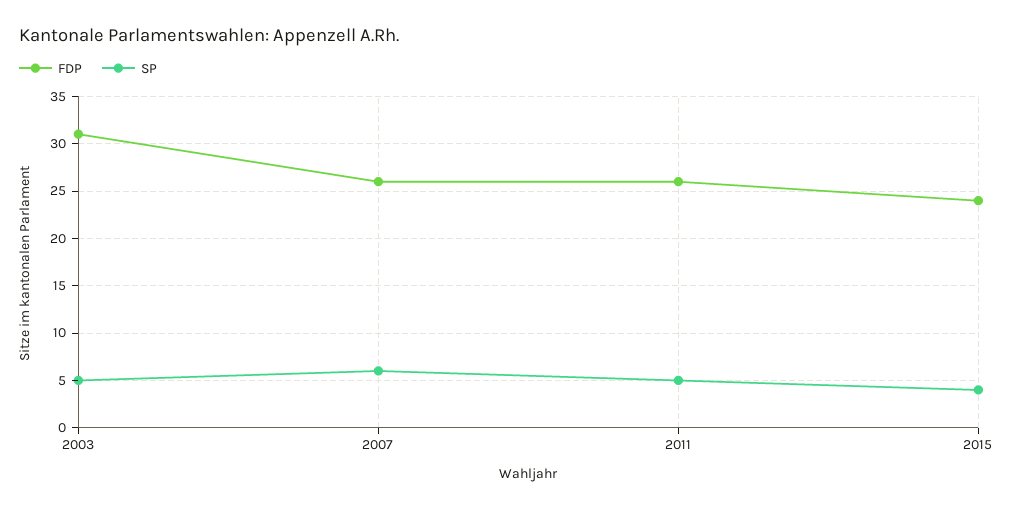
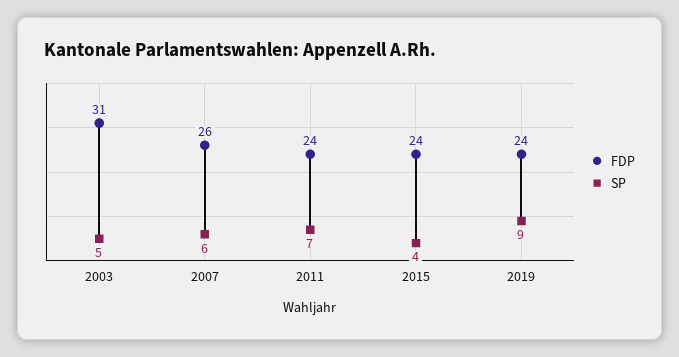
FDP, 2011: 26 -> 24
SP, 2011: 5 -> 7
FDP, 2019: none -> 24
SP, 2019: none -> 9

